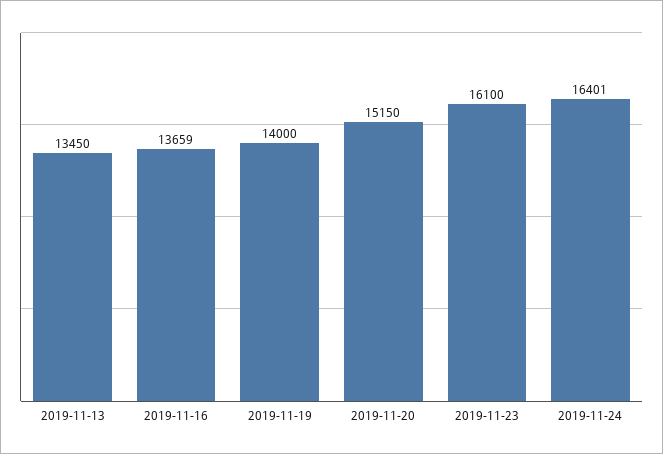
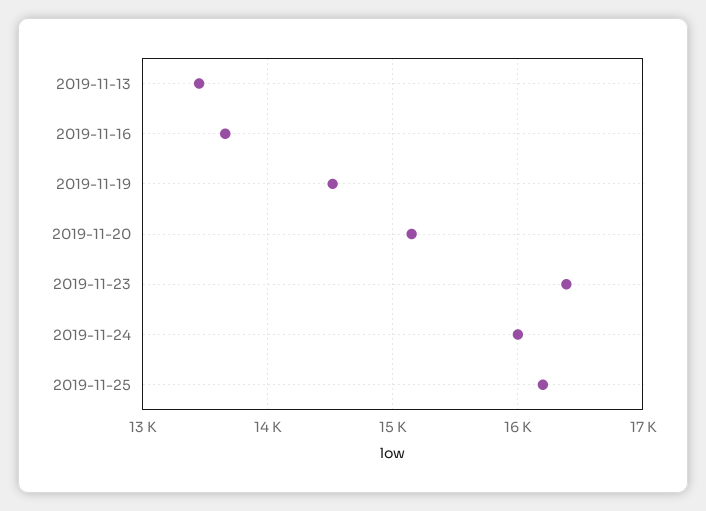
2019-11-19: 14000 -> 14500
2019-11-23: 16100 -> 16400
2019-11-24: 16401 -> 16000
2019-11-25: none -> 16200

